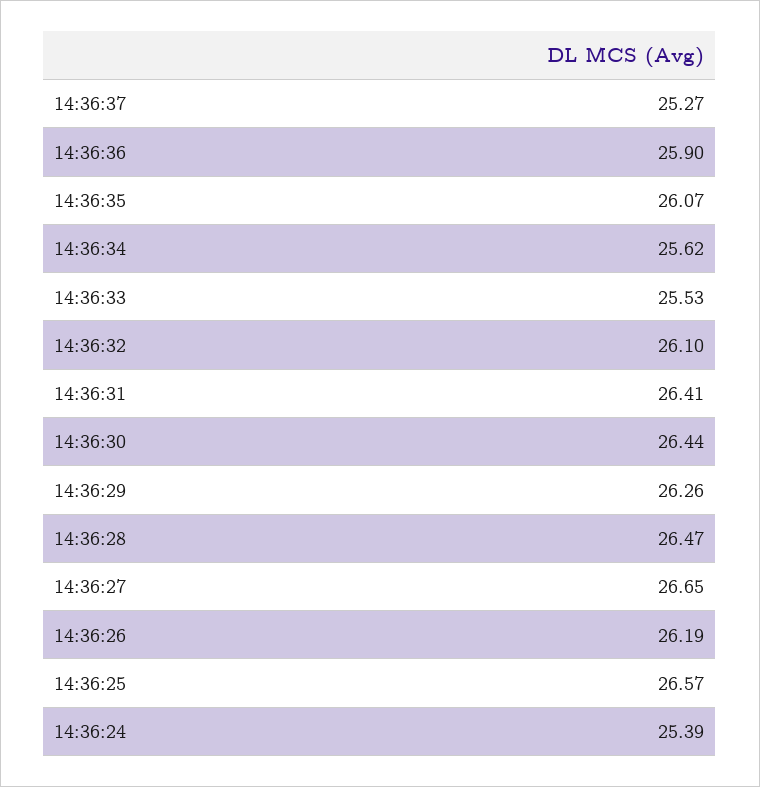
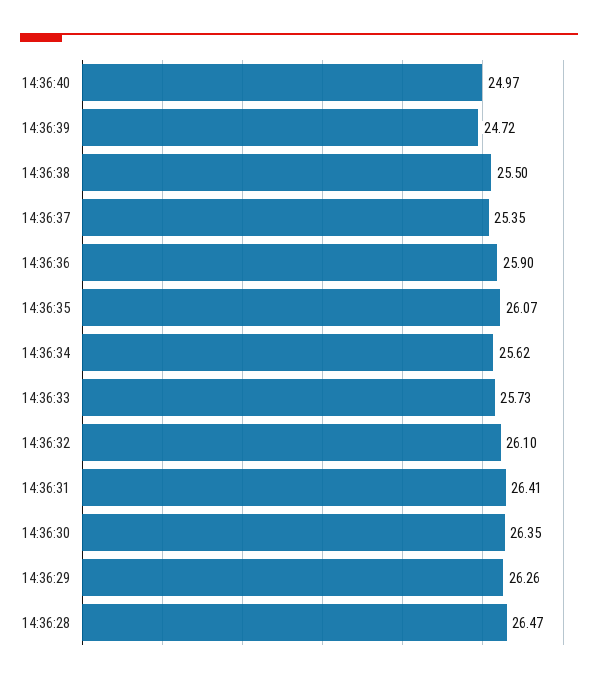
14:36:37: 25.27 -> 25.35
14:36:33: 25.53 -> 25.73
14:36:30: 26.44 -> 26.35
14:36:27: 26.65 -> none
14:36:26: 26.19 -> none
14:36:25: 26.57 -> none
14:36:24: 25.39 -> none
14:36:40: none -> 24.97
14:36:39: none -> 24.72
14:36:38: none -> 25.5

